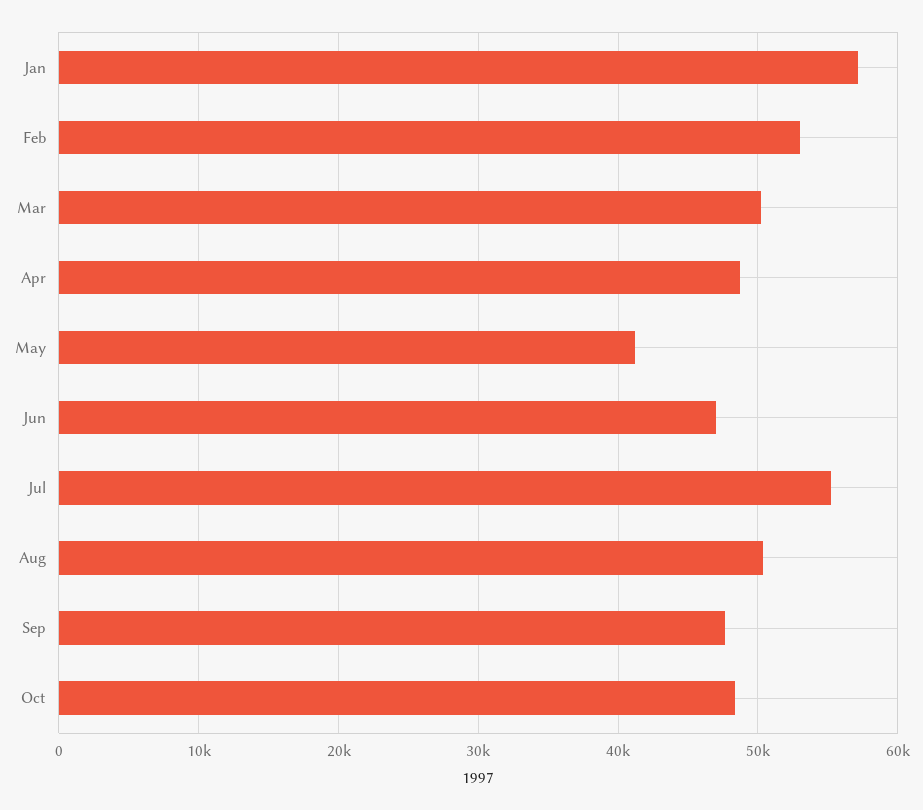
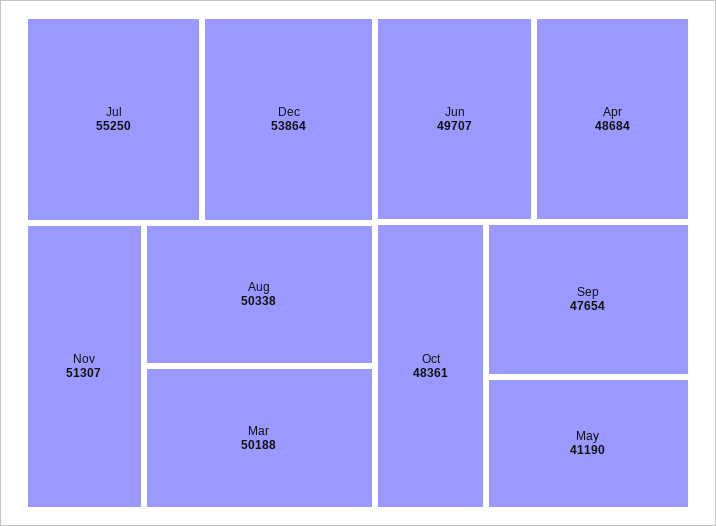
Jan: 57000 -> none
Feb: 53000 -> none
Jun: 47000 -> 49707
Dec: none -> 53864
Nov: none -> 51307

